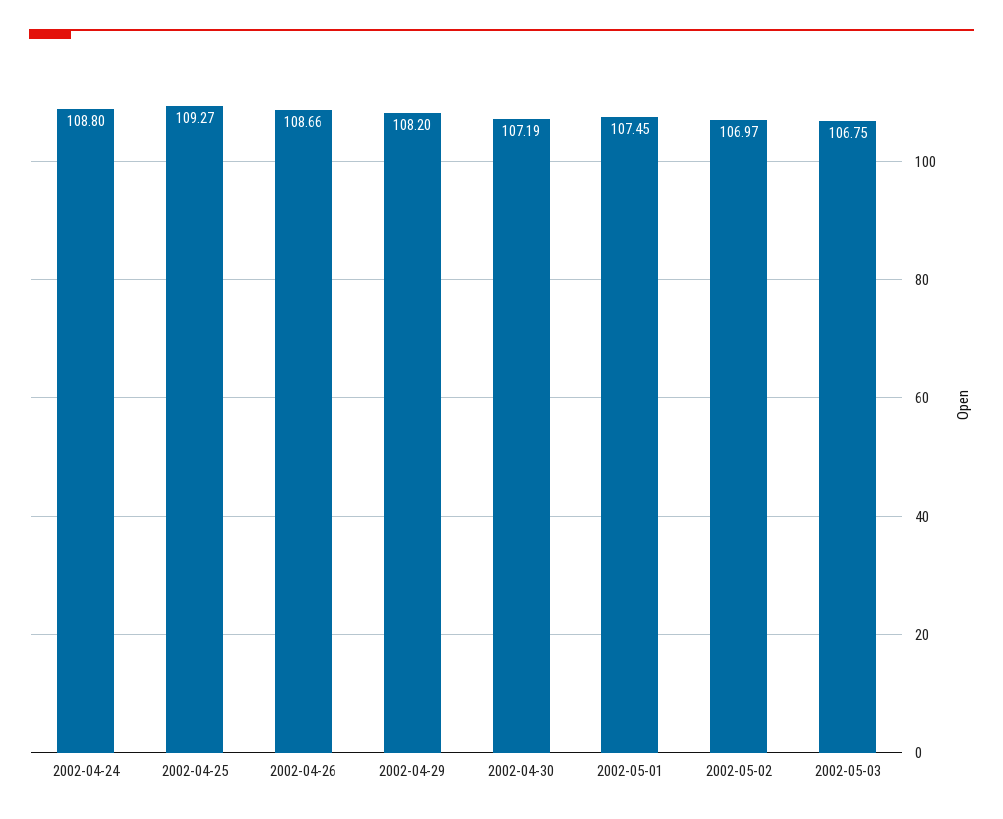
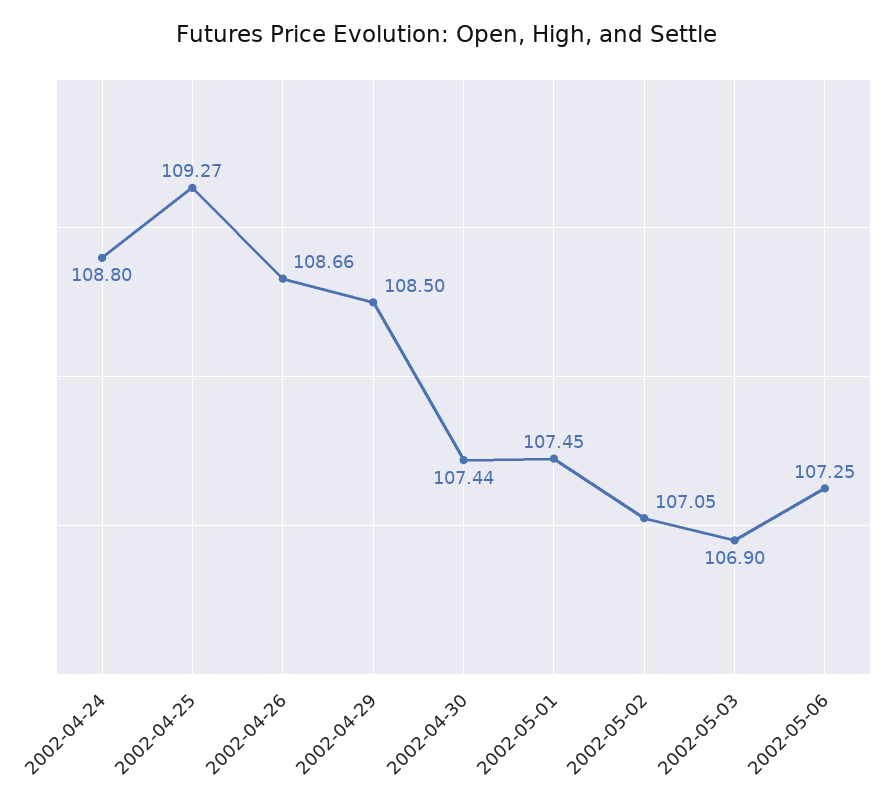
2002-04-29: 108.2 -> 108.5
2002-04-30: 107.19 -> 107.44
2002-05-02: 106.97 -> 107.05
2002-05-03: 106.75 -> 106.9
2002-05-06: none -> 107.25

